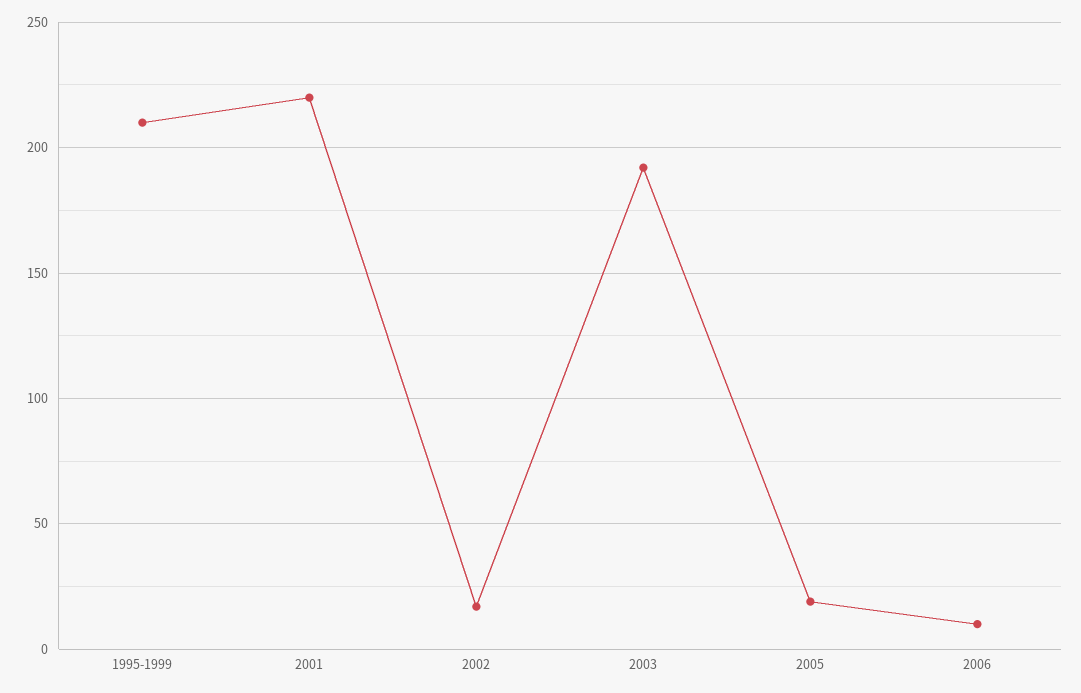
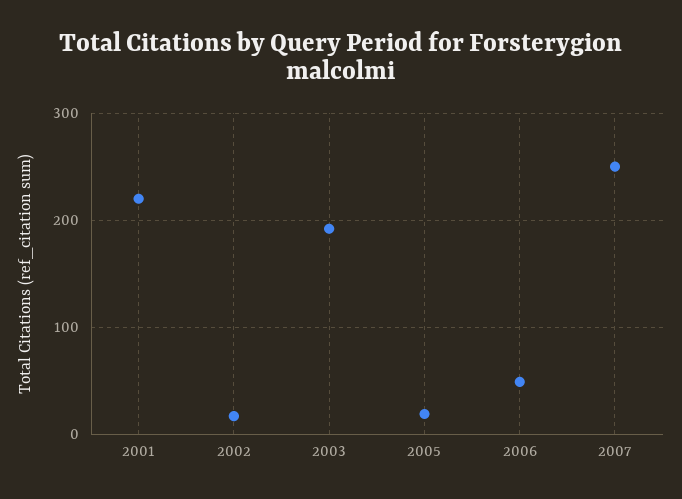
1995-1999: 210 -> none
2006: 10 -> 50
2007: none -> 250

